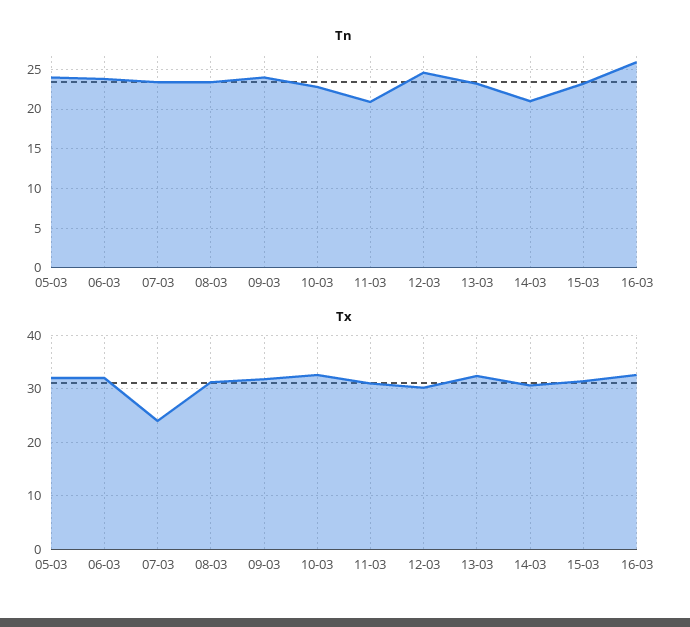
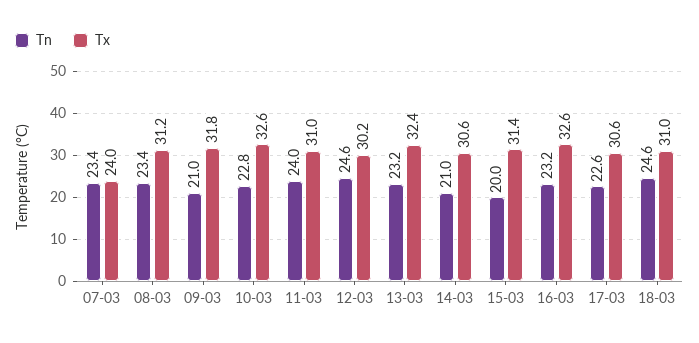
Tn, 05-03: 24 -> none
Tn, 06-03: 24 -> none
Tn, 09-03: 24 -> 21
Tn, 11-03: 21 -> 24
Tn, 15-03: 23 -> 20
Tn, 16-03: 26 -> 23.2
Tx, 05-03: 32 -> none
Tx, 06-03: 32 -> none
Tn, 17-03: none -> 22.6
Tx, 17-03: none -> 30.6
Tn, 18-03: none -> 24.6
Tx, 18-03: none -> 31

